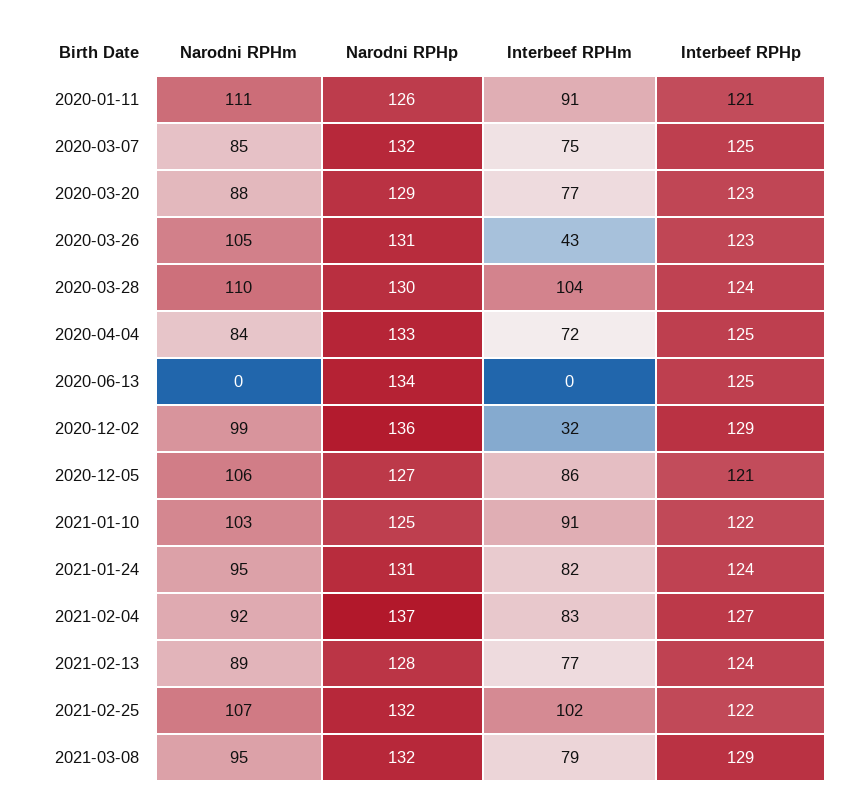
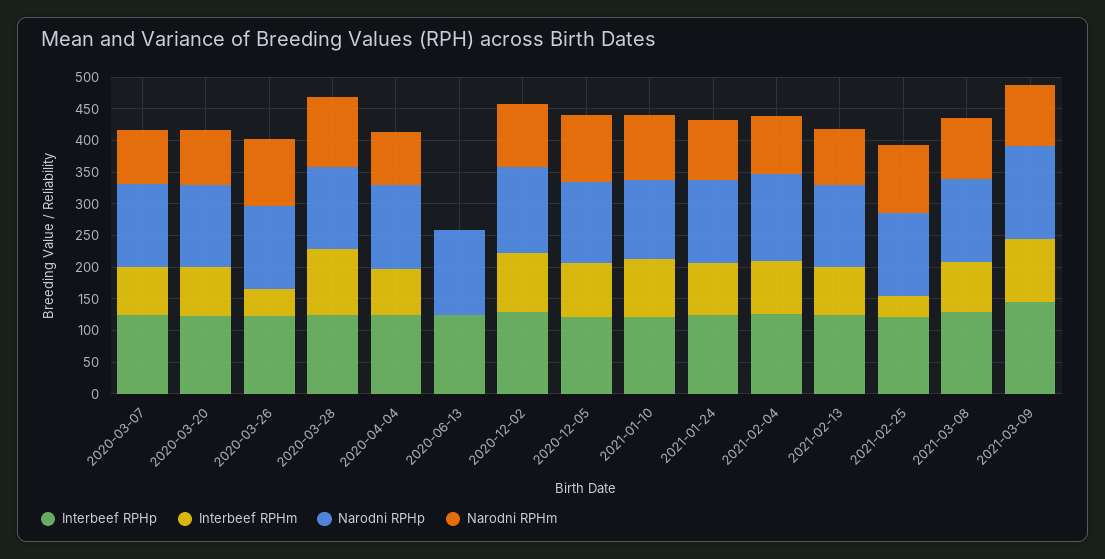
Narodni RPHm, 2020-01-11: 111 -> none
Narodni RPHp, 2020-01-11: 126 -> none
Interbeef RPHm, 2020-01-11: 91 -> none
Interbeef RPHp, 2020-01-11: 121 -> none
Interbeef RPHm, 2020-12-02: 32 -> 100
Interbeef RPHm, 2021-02-25: 102 -> 25
Interbeef RPHp, 2021-03-09: none -> 150
Interbeef RPHm, 2021-03-09: none -> 100
Narodni RPHp, 2021-03-09: none -> 150
Narodni RPHm, 2021-03-09: none -> 100

